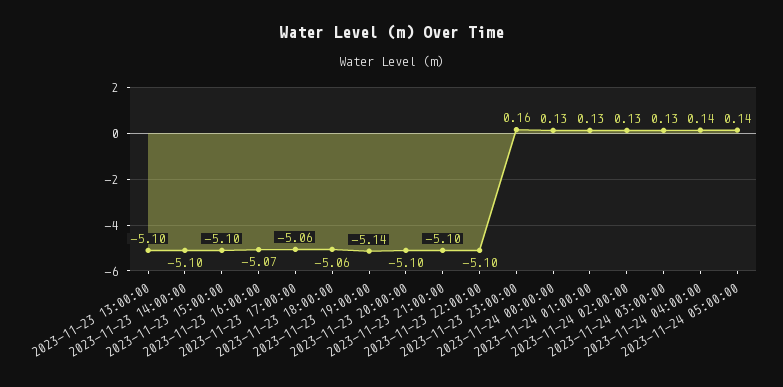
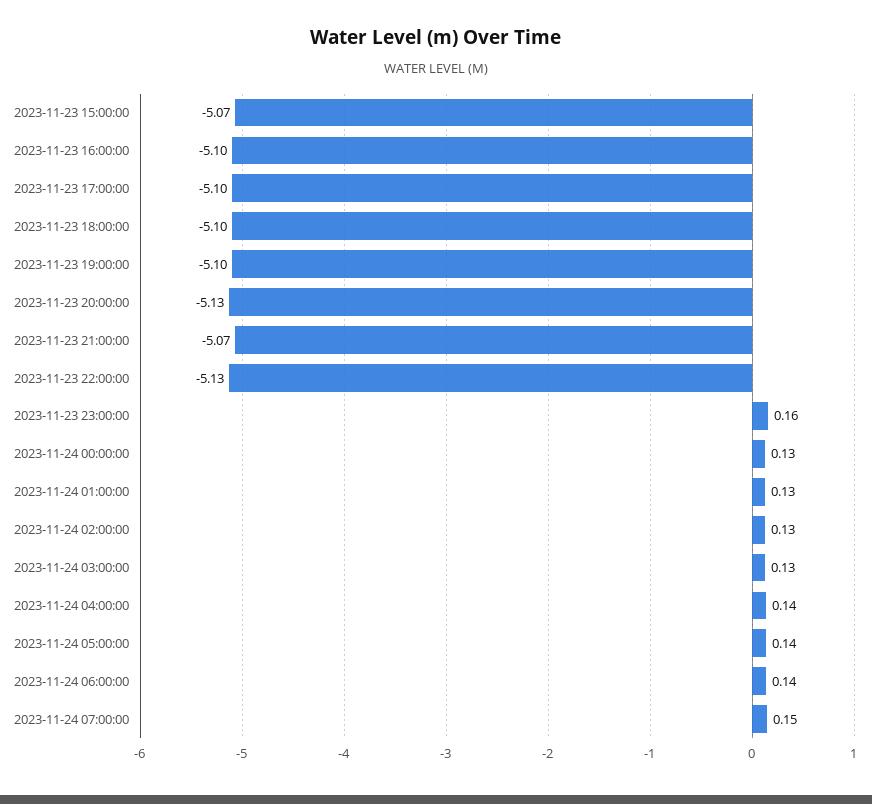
2023-11-23 13:00:00: -5.1 -> none
2023-11-23 14:00:00: -5.1 -> none
2023-11-23 15:00:00: -5.1 -> -5.07
2023-11-23 16:00:00: -5.07 -> -5.1
2023-11-23 17:00:00: -5.06 -> -5.1
2023-11-23 18:00:00: -5.06 -> -5.1
2023-11-23 19:00:00: -5.14 -> -5.1
2023-11-23 20:00:00: -5.1 -> -5.13
2023-11-23 21:00:00: -5.1 -> -5.07
2023-11-23 22:00:00: -5.1 -> -5.13
2023-11-24 06:00:00: none -> 0.14
2023-11-24 07:00:00: none -> 0.15

